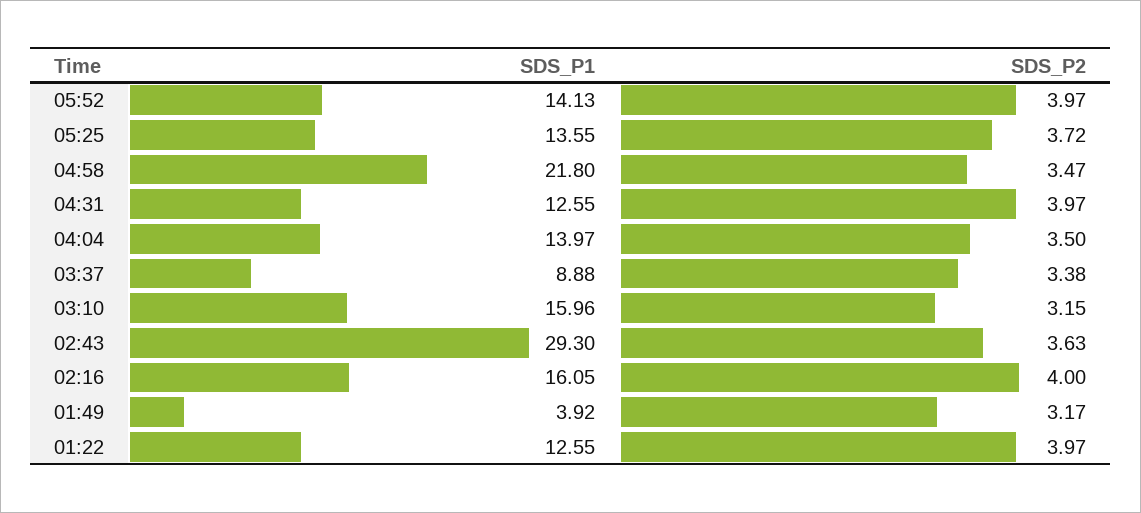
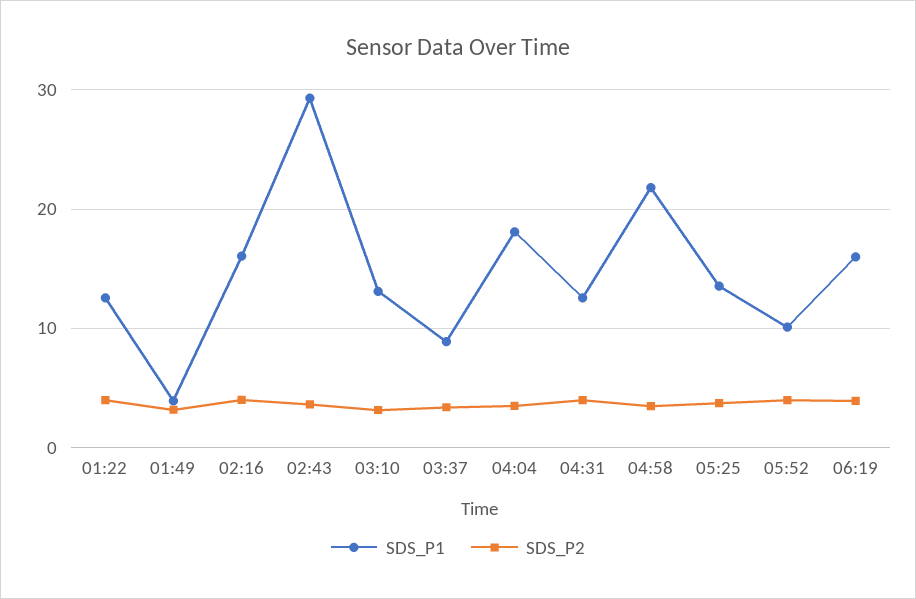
SDS_P1, 05:52: 14.13 -> 10
SDS_P1, 04:04: 13.97 -> 18
SDS_P1, 03:10: 15.96 -> 13
SDS_P1, 06:19: none -> 16
SDS_P2, 06:19: none -> 4

